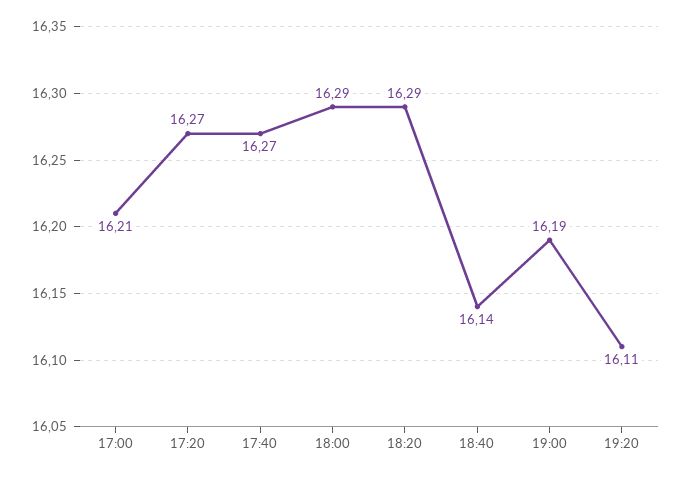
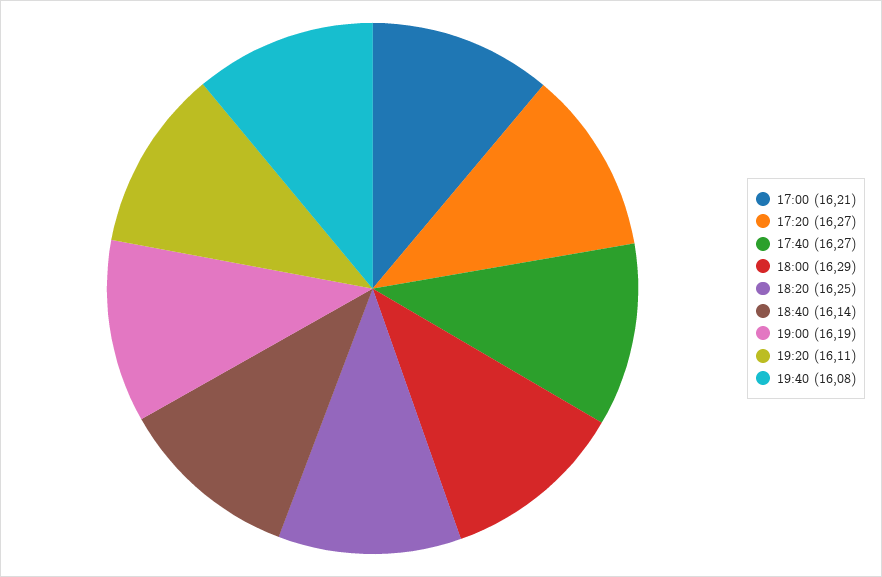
18:20: 16.29 -> 16.25
19:40: none -> 16.08

